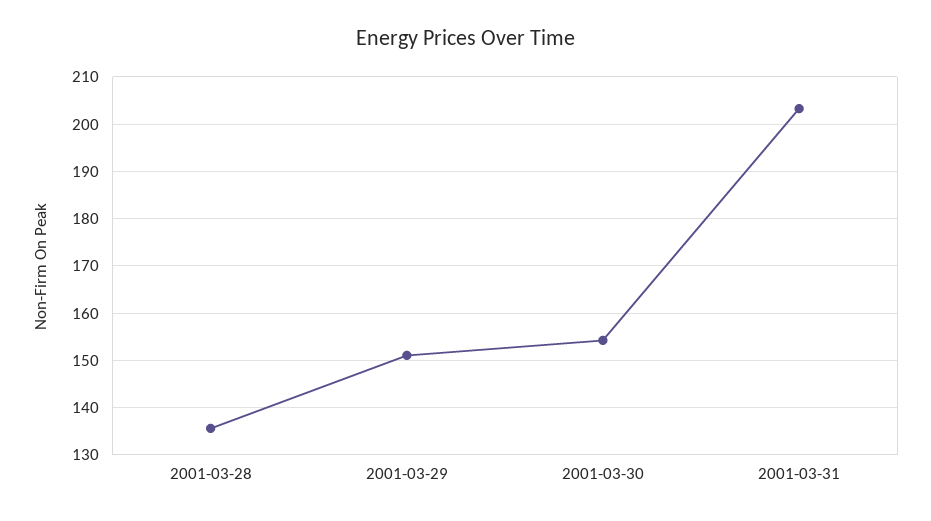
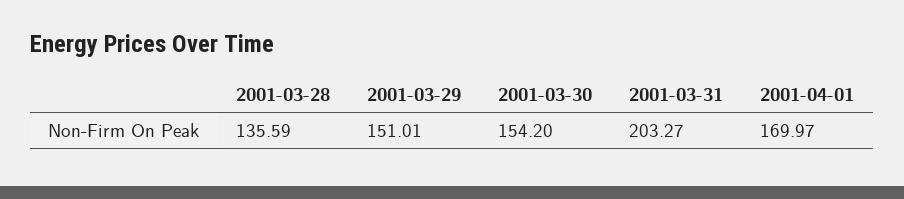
2001-04-01: none -> 169.97

